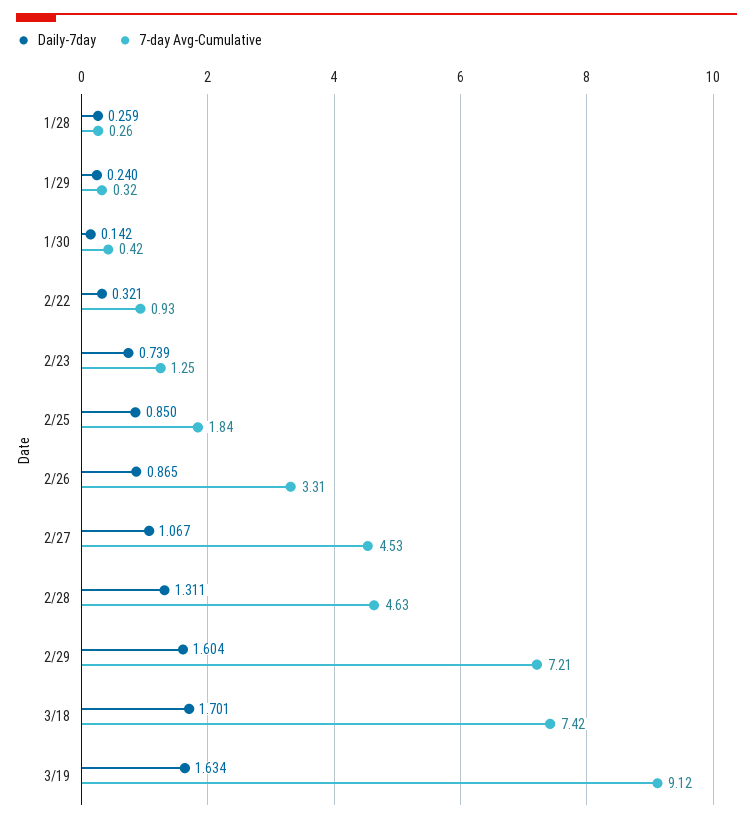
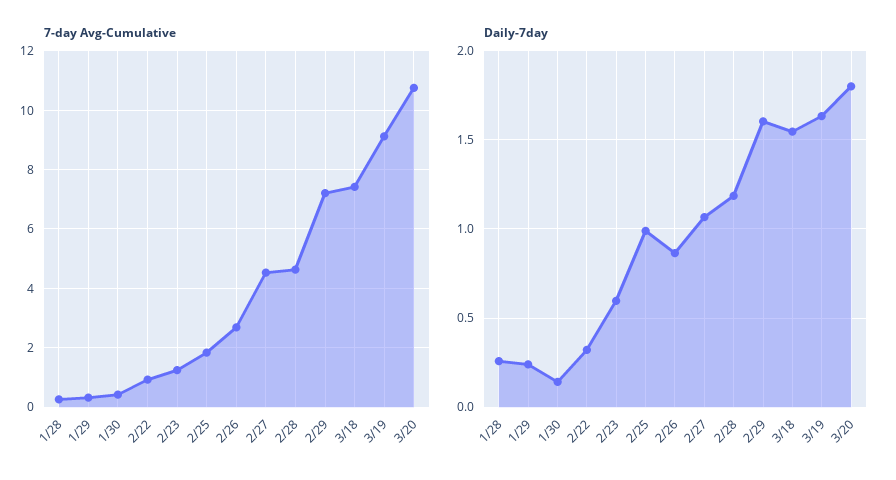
Daily-7day, 2/23: 0.739 -> 0.6
Daily-7day, 2/25: 0.85 -> 1
7-day Avg-Cumulative, 2/26: 3.31 -> 2.75
Daily-7day, 2/28: 1.311 -> 1.2
Daily-7day, 3/18: 1.701 -> 1.55
7-day Avg-Cumulative, 3/20: none -> 10.75
Daily-7day, 3/20: none -> 1.8

